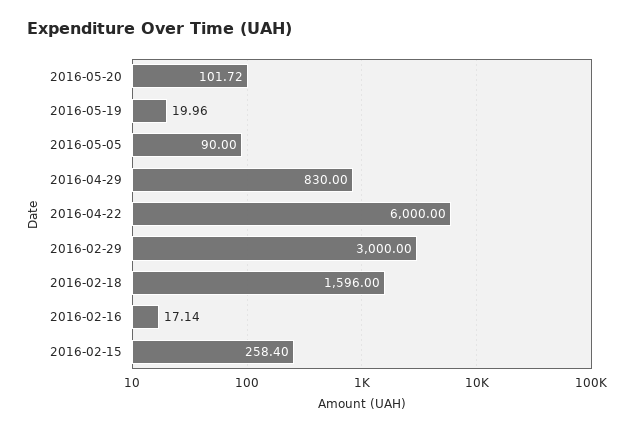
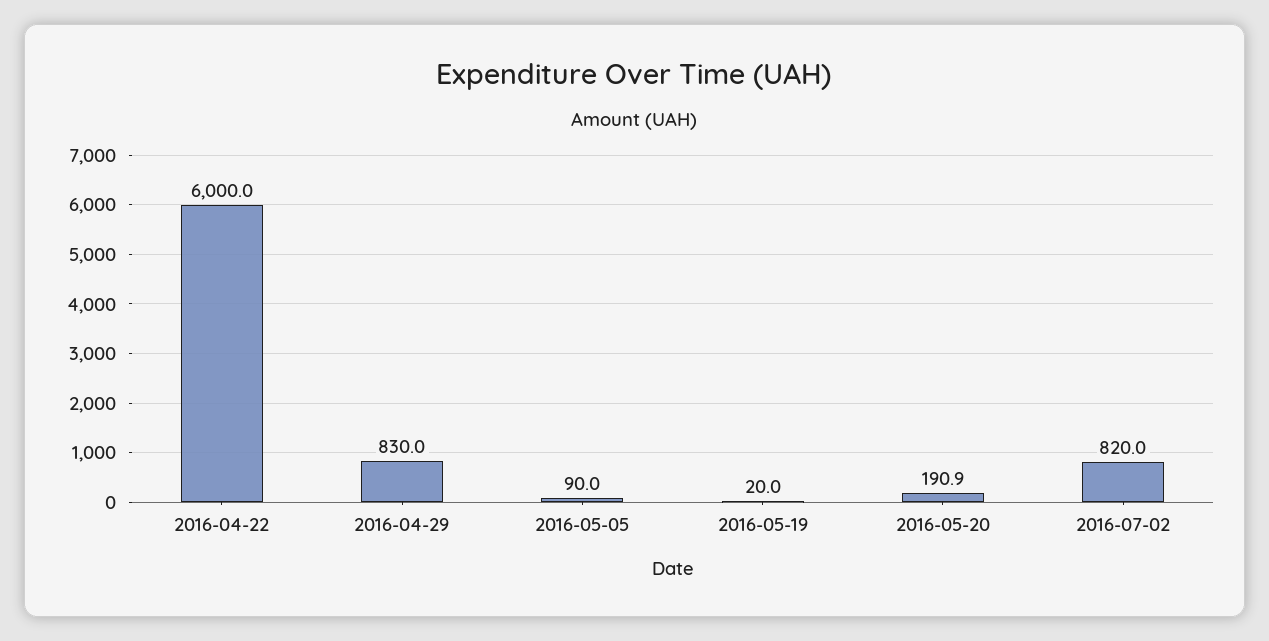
2016-05-20: 101.72 -> 190.9
2016-02-29: 3000 -> none
2016-02-18: 1596 -> none
2016-02-16: 17.14 -> none
2016-02-15: 258.4 -> none
2016-07-02: none -> 820

